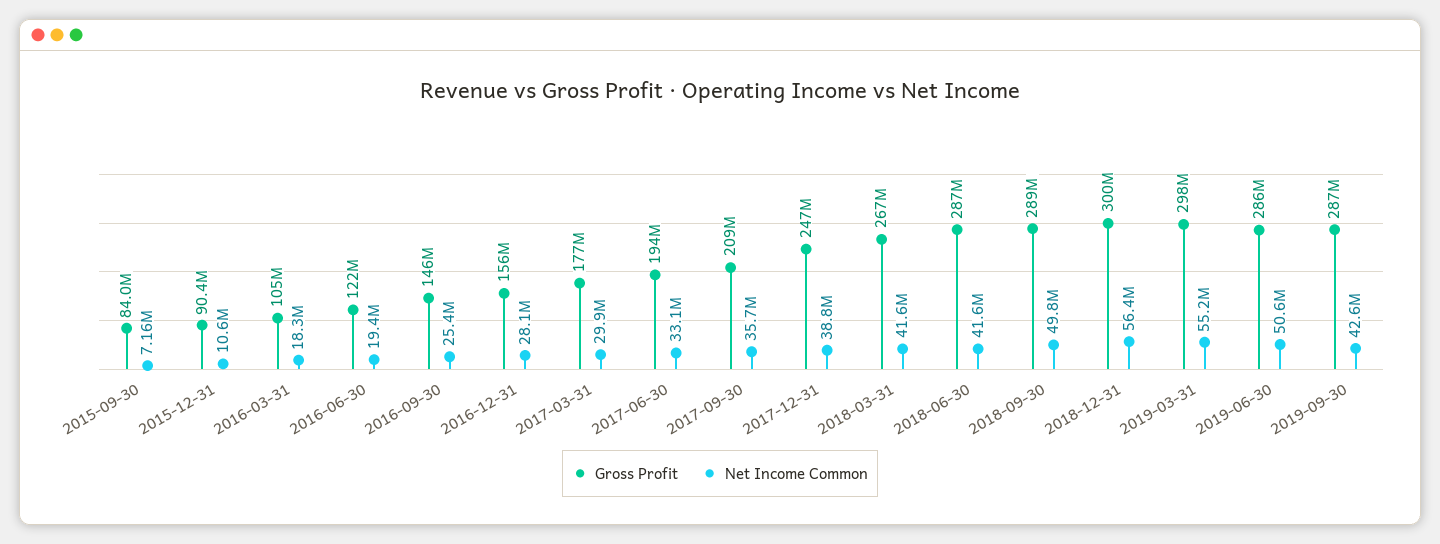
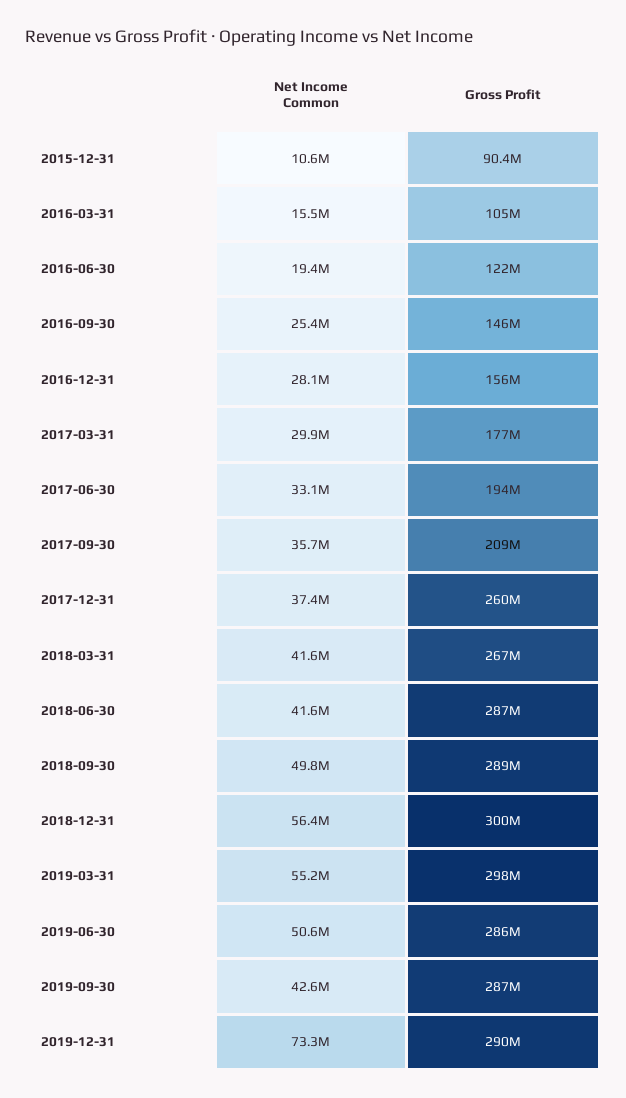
Gross Profit, 2015-09-30: 84000000 -> none
Net Income Common, 2015-09-30: 7160000 -> none
Net Income Common, 2016-03-31: 18300000 -> 15500000
Gross Profit, 2017-12-31: 247000000 -> 260000000
Net Income Common, 2017-12-31: 38800000 -> 37400000
Net Income Common, 2019-12-31: none -> 73300000
Gross Profit, 2019-12-31: none -> 290000000

